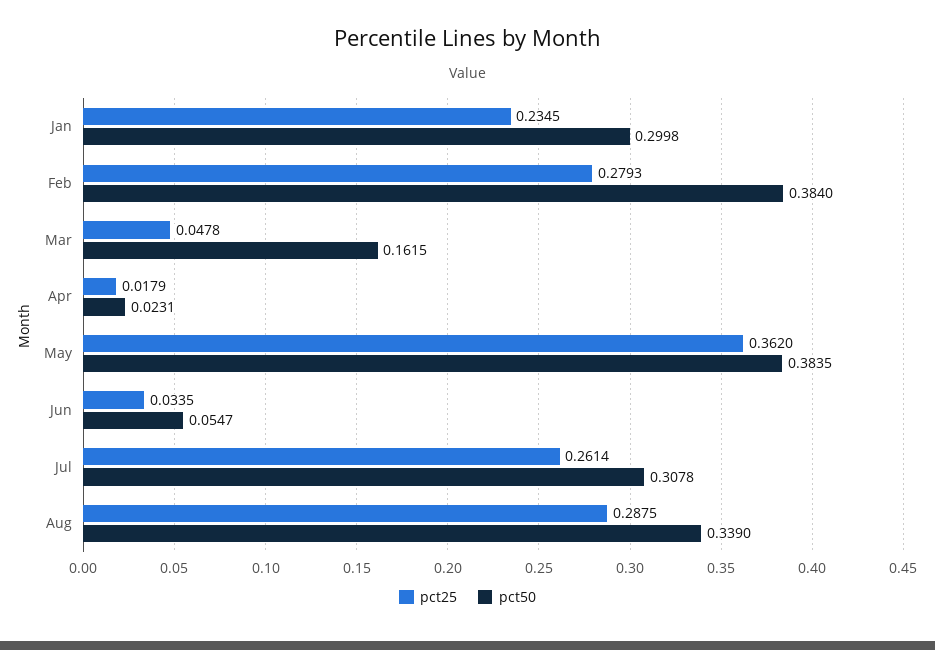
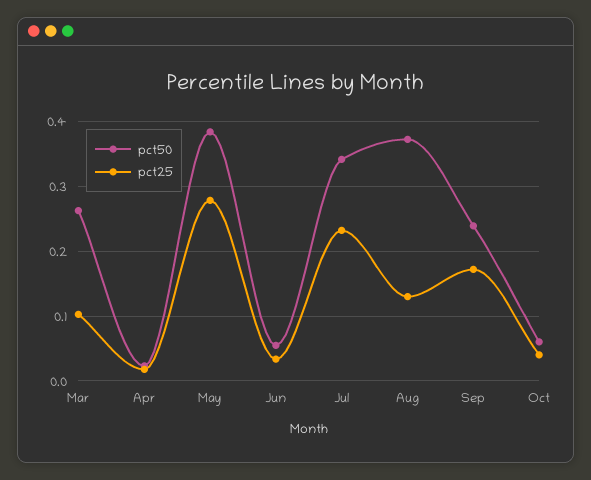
pct25, Jan: 0.2345 -> none
pct50, Jan: 0.2998 -> none
pct25, Feb: 0.2793 -> none
pct50, Feb: 0.384 -> none
pct25, Mar: 0.0478 -> 0.1
pct50, Mar: 0.1615 -> 0.26
pct25, May: 0.362 -> 0.28
pct25, Jul: 0.2614 -> 0.23
pct50, Jul: 0.3078 -> 0.34
pct25, Aug: 0.2875 -> 0.13
pct50, Aug: 0.339 -> 0.37
pct50, Sep: none -> 0.24
pct25, Sep: none -> 0.17
pct50, Oct: none -> 0.06
pct25, Oct: none -> 0.04

